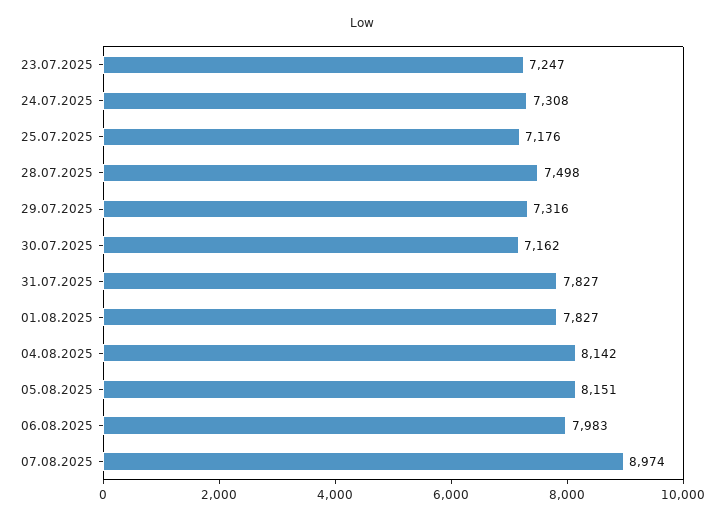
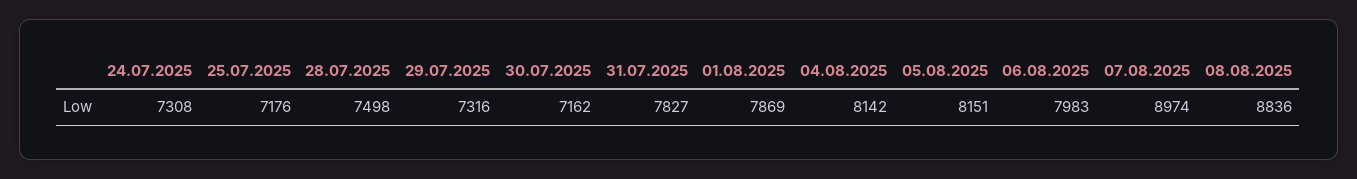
23.07.2025: 7247 -> none
01.08.2025: 7827 -> 7869
08.08.2025: none -> 8836

